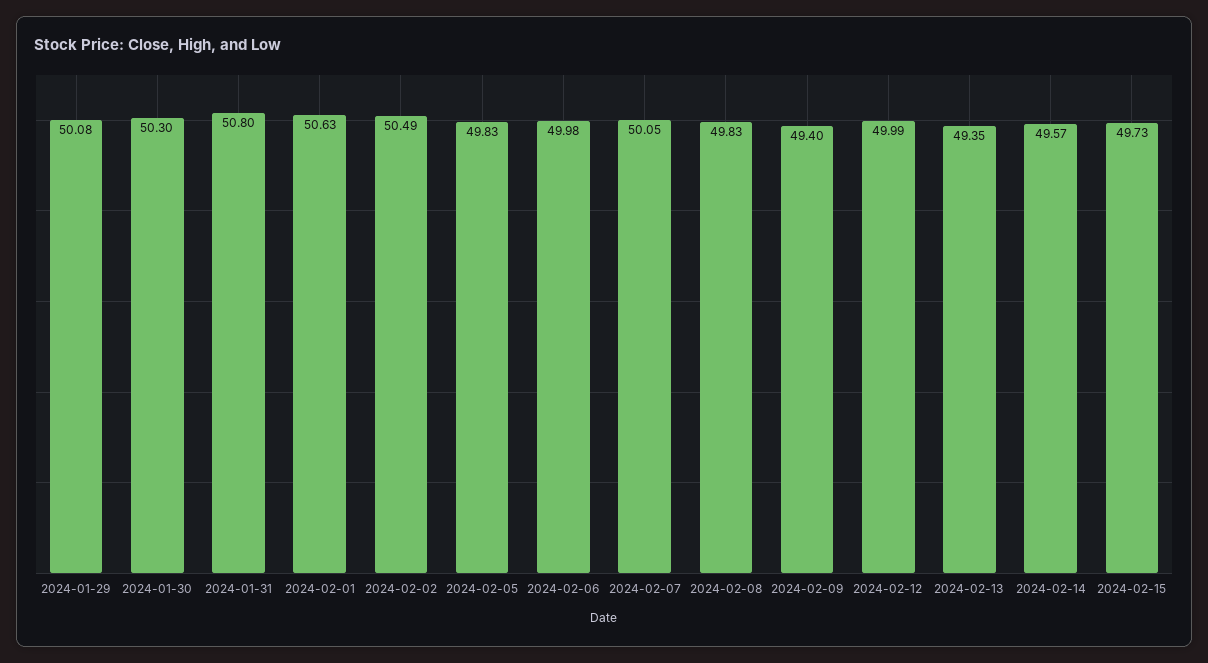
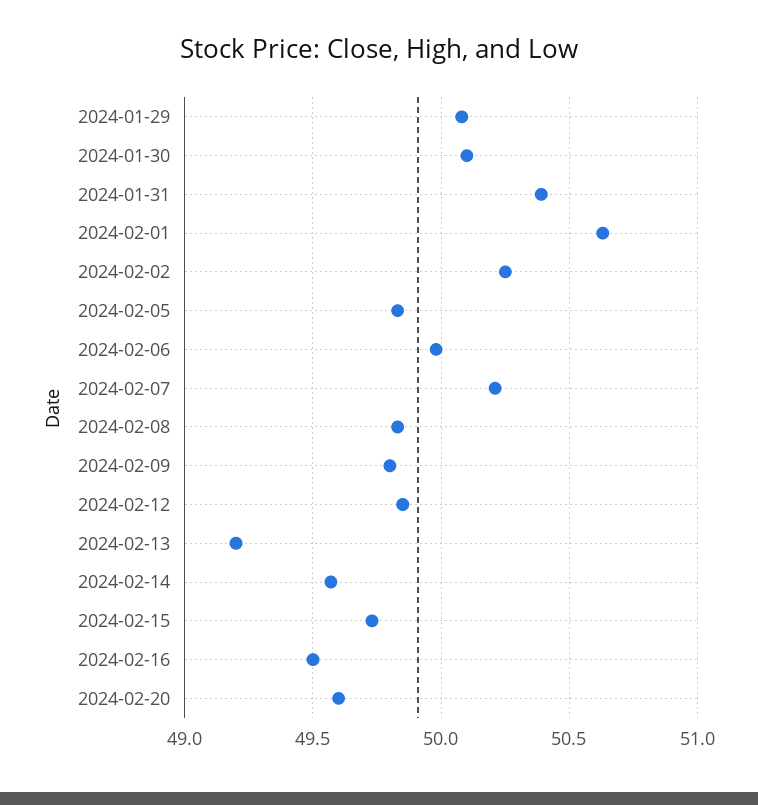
2024-01-30: 50.3 -> 50.1
2024-01-31: 50.8 -> 50.4
2024-02-02: 50.49 -> 50.25
2024-02-07: 50.05 -> 50.2
2024-02-09: 49.4 -> 49.8
2024-02-12: 49.99 -> 49.85
2024-02-13: 49.35 -> 49.2
2024-02-16: none -> 49.5
2024-02-20: none -> 49.6

